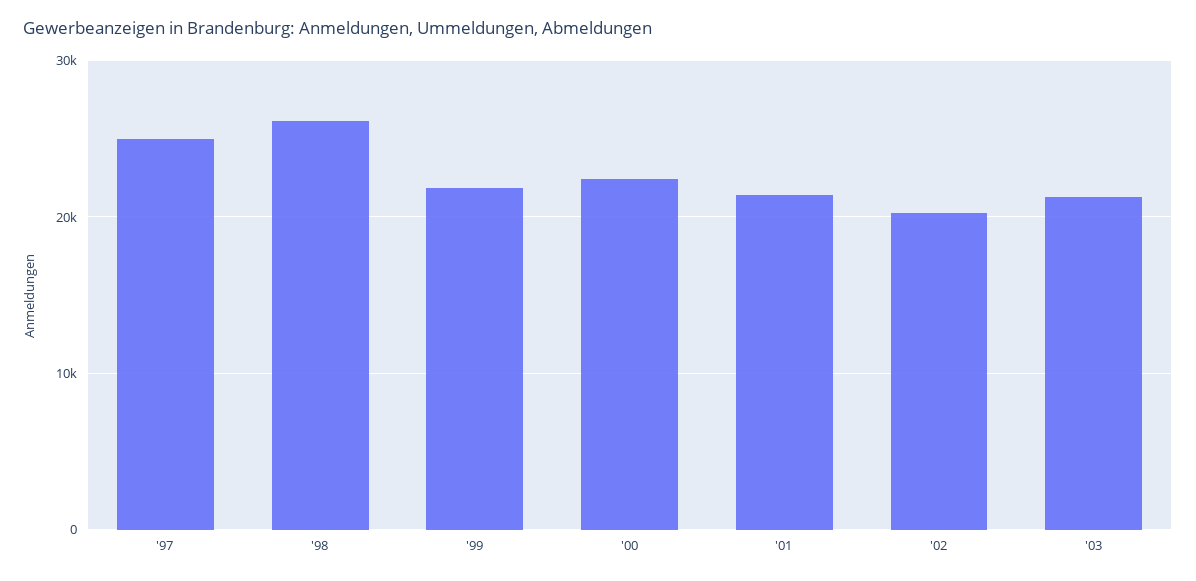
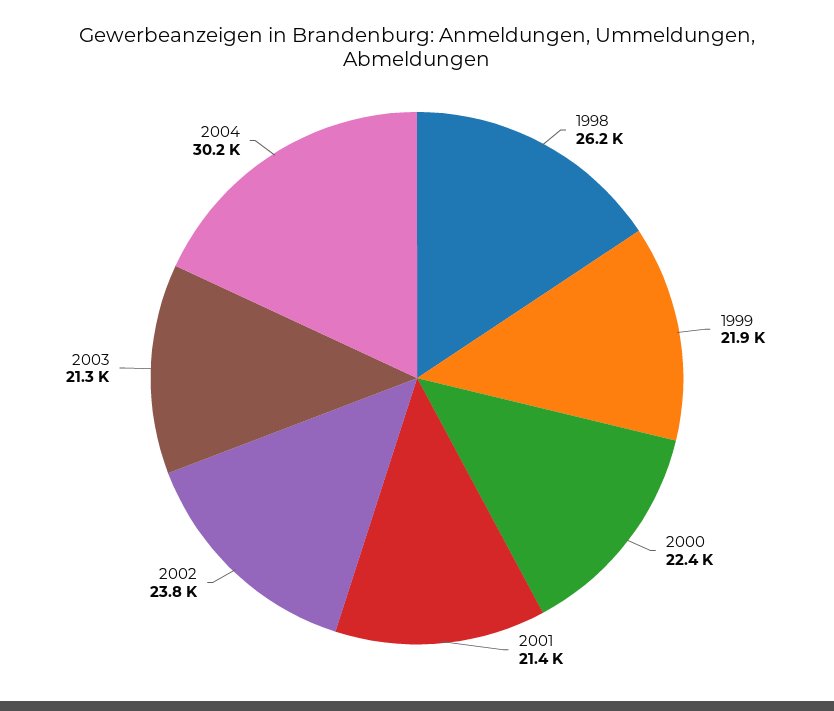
'97: 25000 -> none
'02: 20000 -> 23800
2004: none -> 30200

